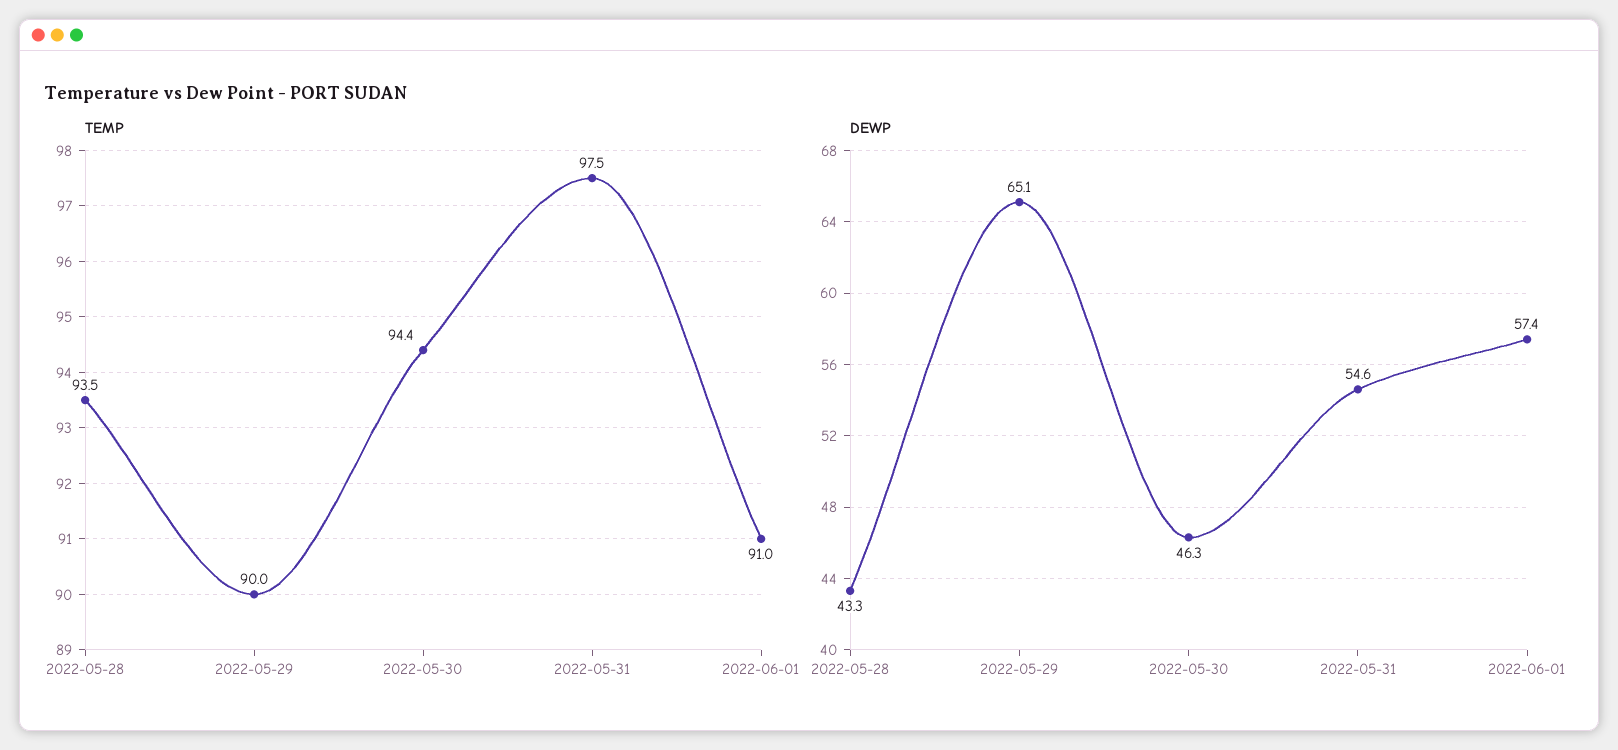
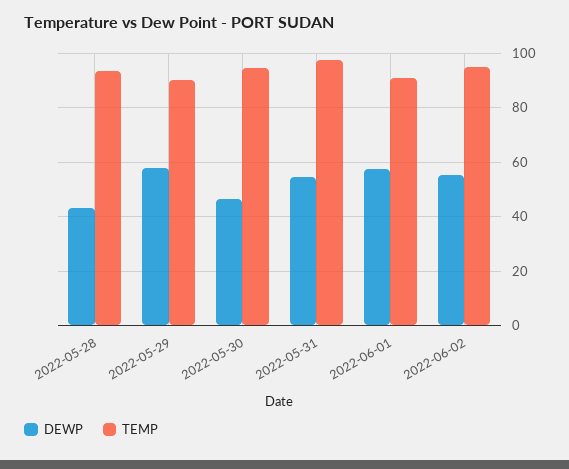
DEWP, 2022-05-29: 65.1 -> 57.5
DEWP, 2022-06-02: none -> 55
TEMP, 2022-06-02: none -> 95

